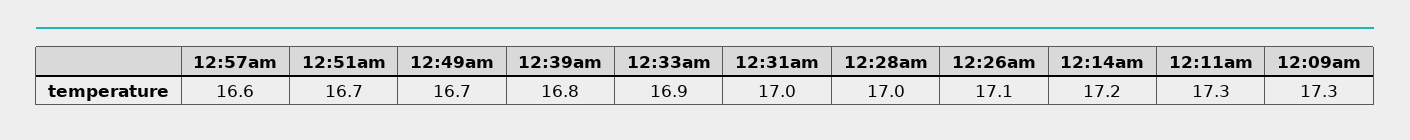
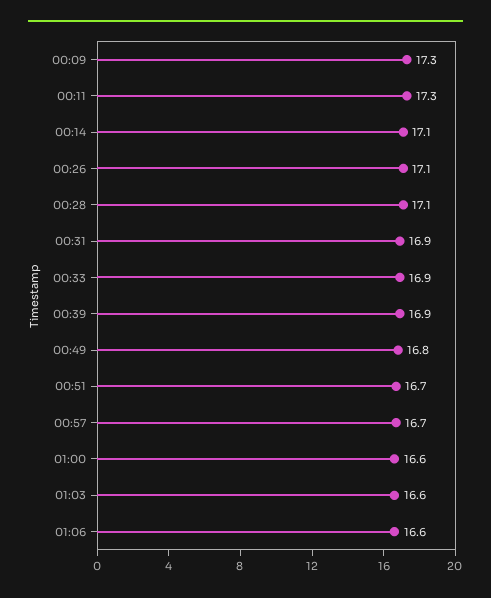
12:57am: 16.6 -> 16.7
12:49am: 16.7 -> 16.8
12:39am: 16.8 -> 16.9
12:31am: 17 -> 16.9
12:28am: 17 -> 17.1
12:14am: 17.2 -> 17.1
01:00: none -> 16.6
01:03: none -> 16.6
01:06: none -> 16.6

